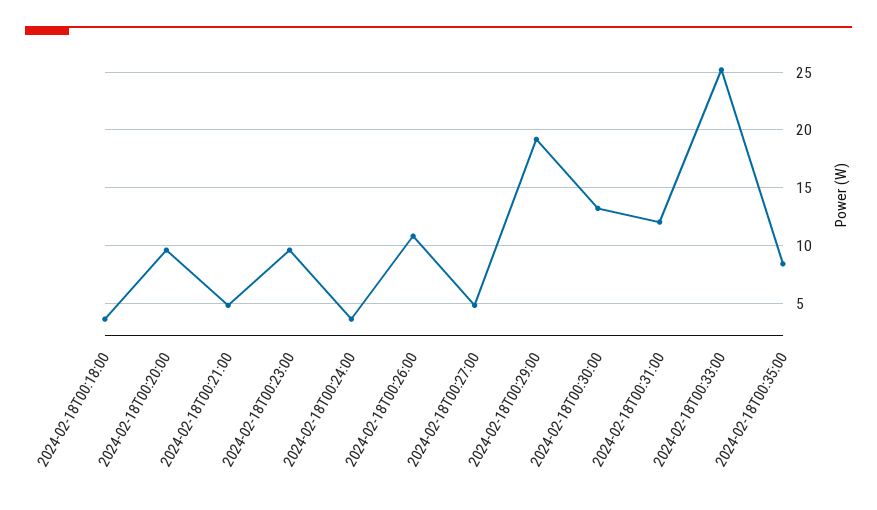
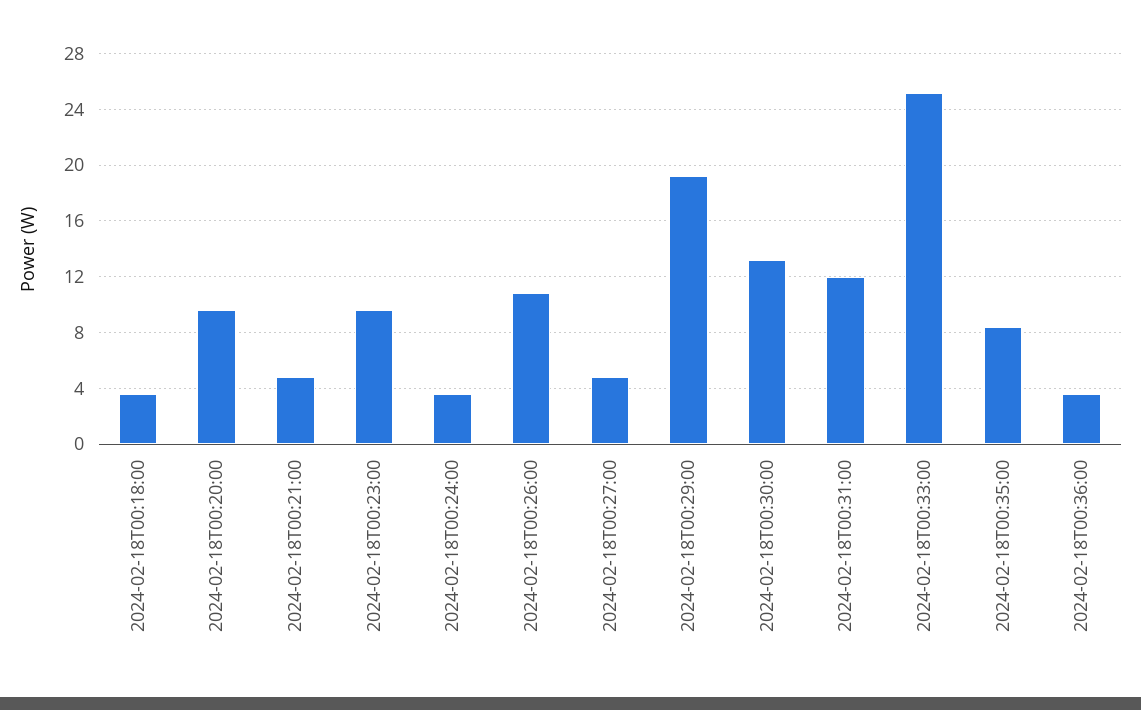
2024-02-18T00:36:00: none -> 3.5

